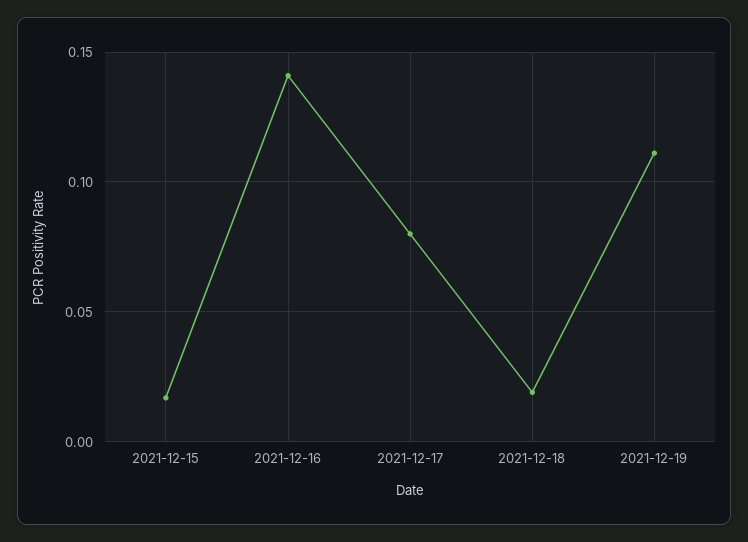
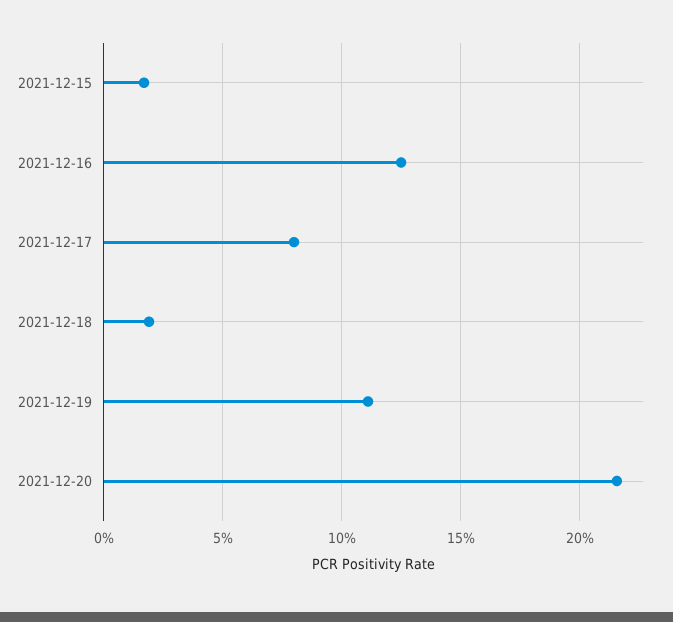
2021-12-16: 0.14 -> 0.125
2021-12-20: none -> 0.215

